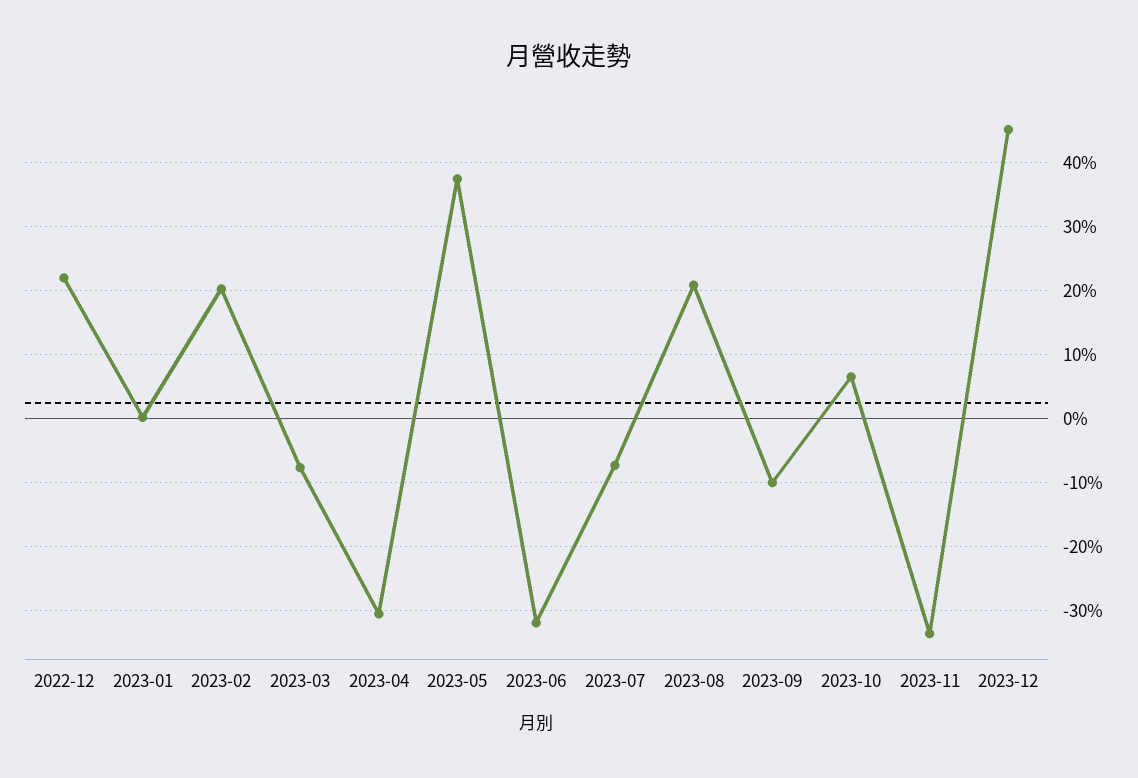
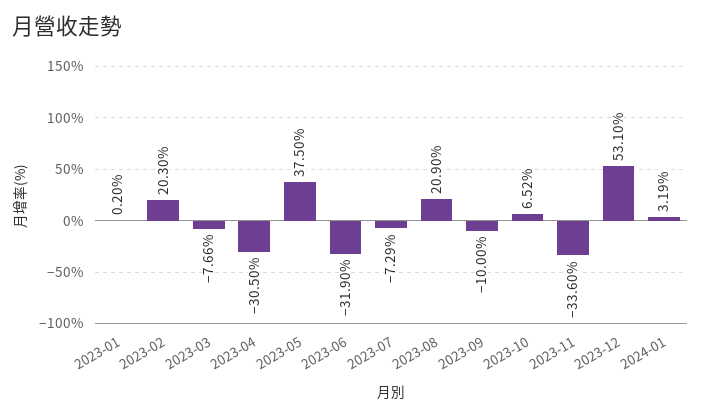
2022-12: 22 -> none
2023-12: 45 -> 53.1
2024-01: none -> 3.19

